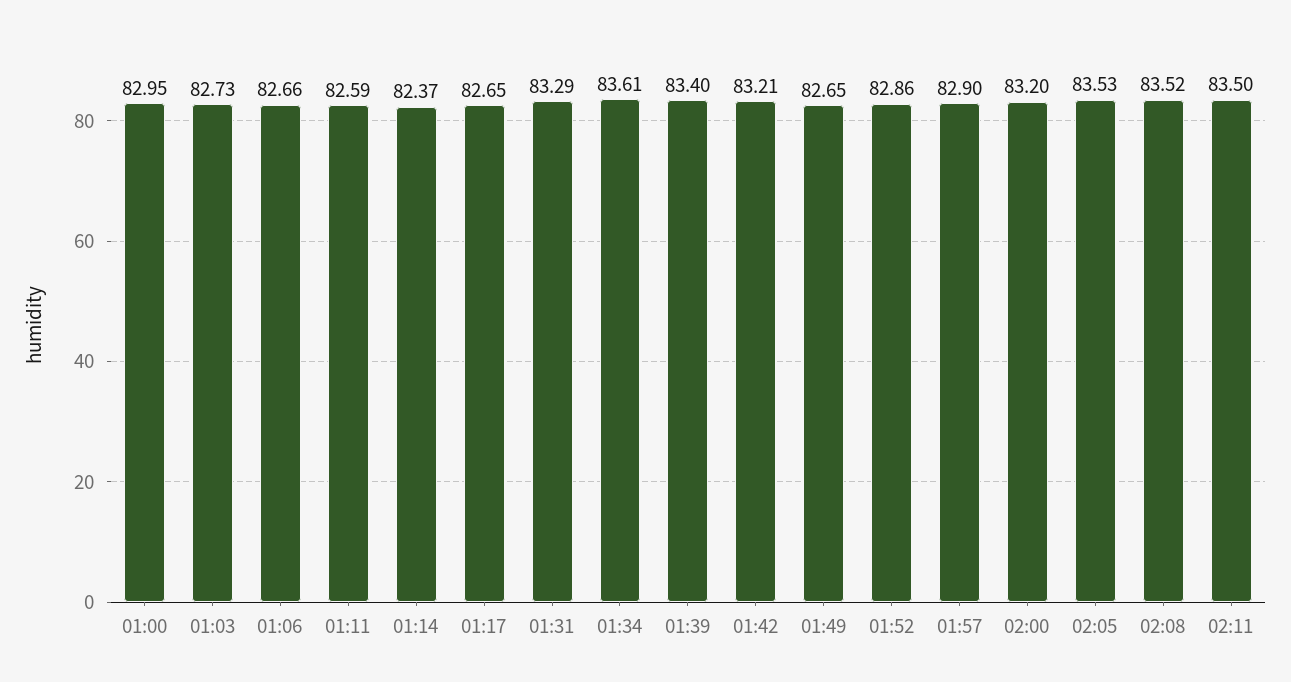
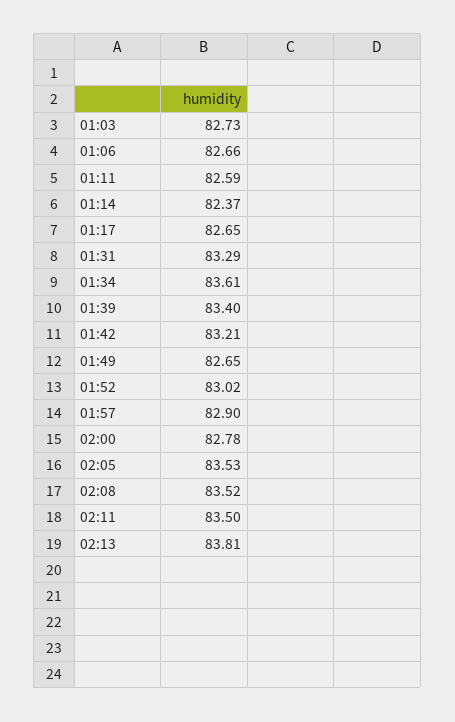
01:00: 82.95 -> none
01:52: 82.86 -> 83.02
02:00: 83.2 -> 82.78
02:13: none -> 83.81

